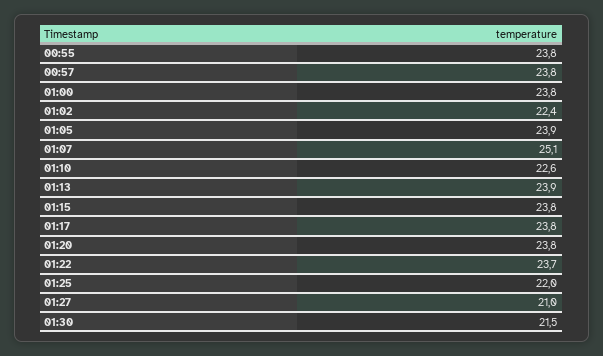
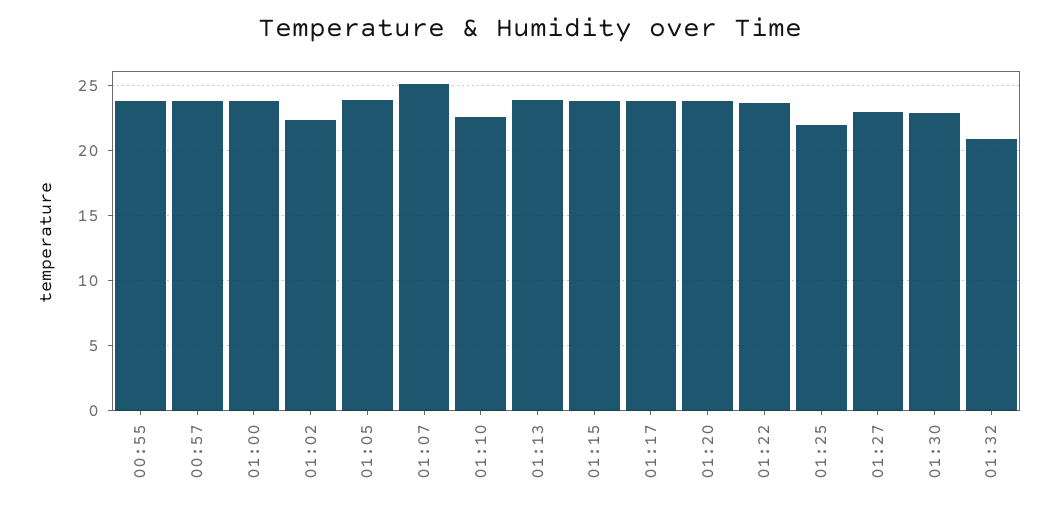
01:27: 21 -> 23
01:30: 21.5 -> 23
01:32: none -> 21

